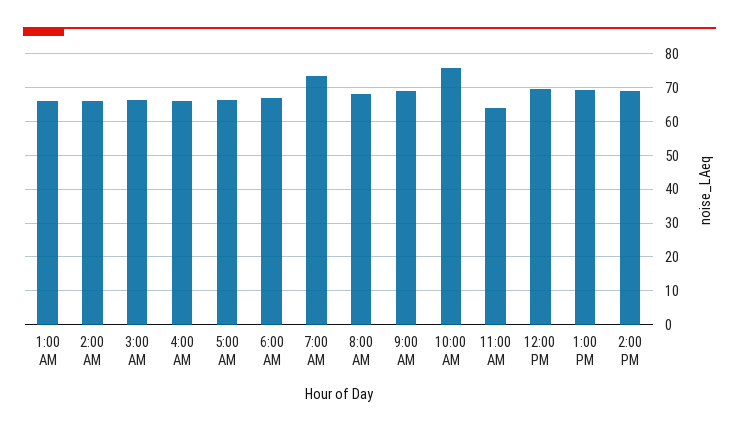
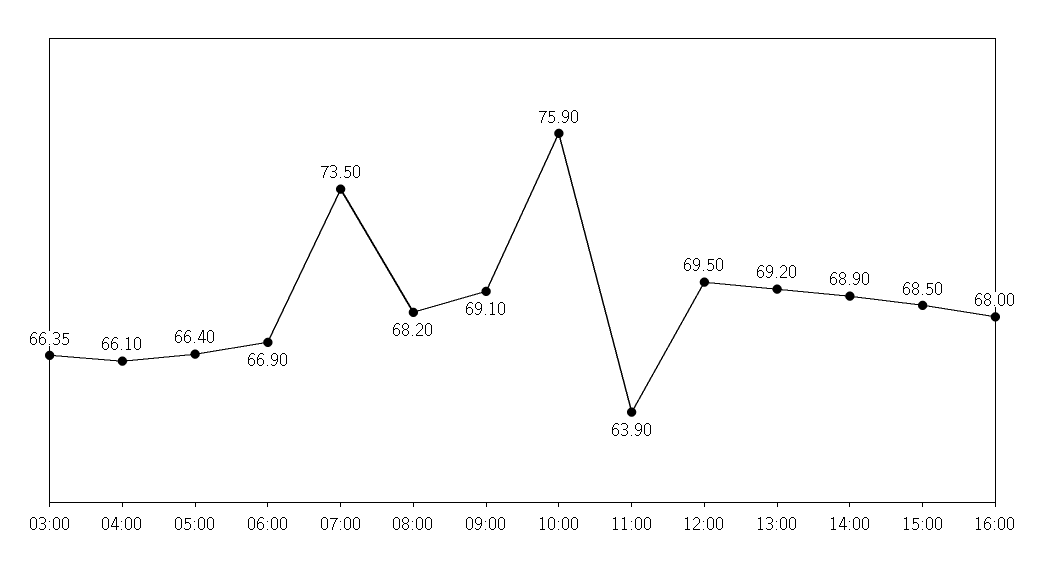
1:00 AM: 66 -> none
2:00 AM: 66 -> none
15:00: none -> 68.5
16:00: none -> 68

